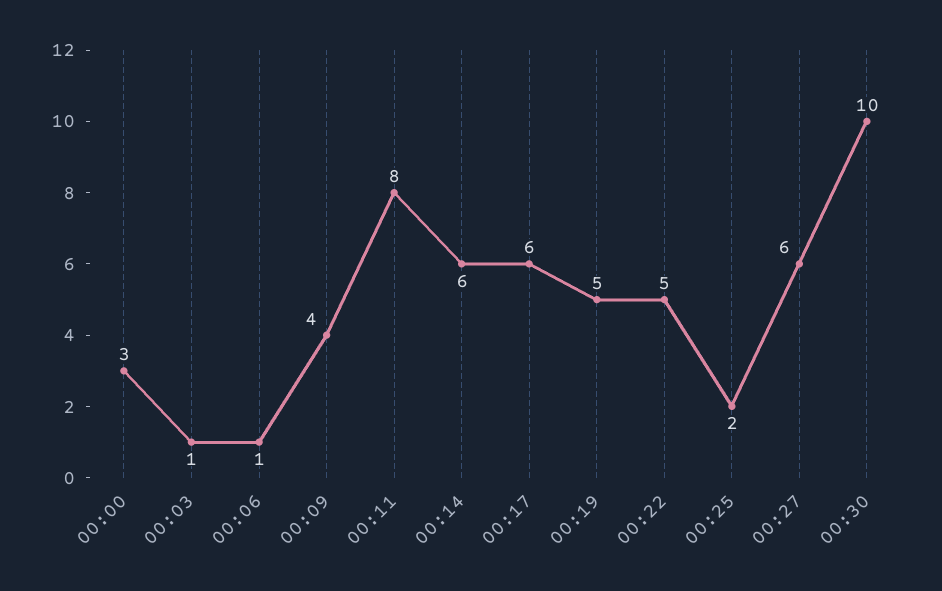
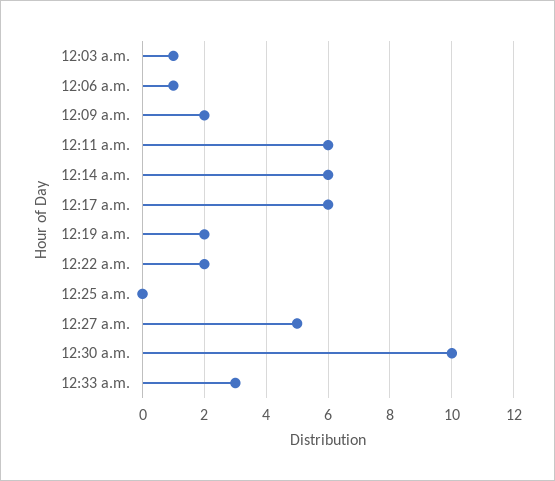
00:00: 3 -> none
00:09: 4 -> 2
00:11: 8 -> 6
00:19: 5 -> 2
00:22: 5 -> 2
00:25: 2 -> 0
00:27: 6 -> 5
12:33 a.m.: none -> 3

